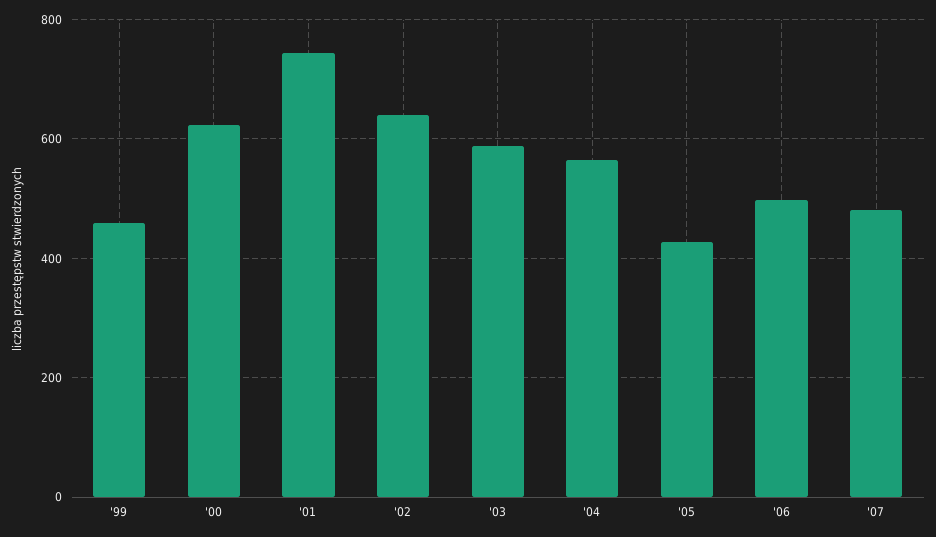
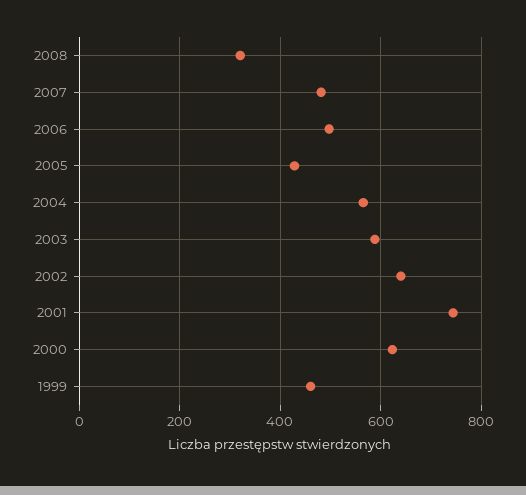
2008: none -> 320

